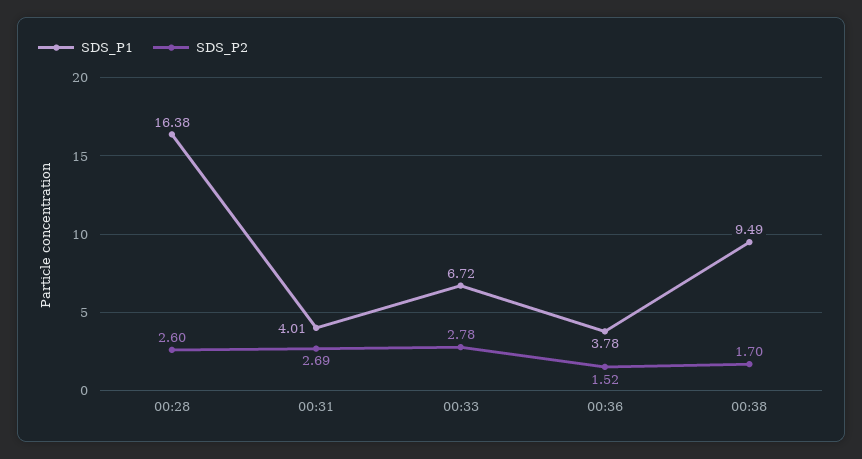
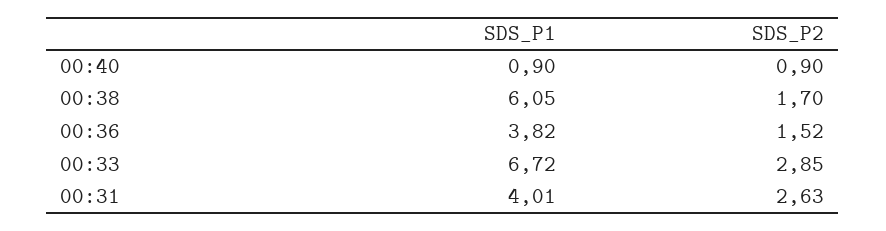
SDS_P1, 00:28: 16.38 -> none
SDS_P2, 00:28: 2.6 -> none
SDS_P2, 00:31: 2.69 -> 2.63
SDS_P2, 00:33: 2.78 -> 2.85
SDS_P1, 00:36: 3.78 -> 3.82
SDS_P1, 00:38: 9.49 -> 6.05
SDS_P1, 00:40: none -> 0.9
SDS_P2, 00:40: none -> 0.9

